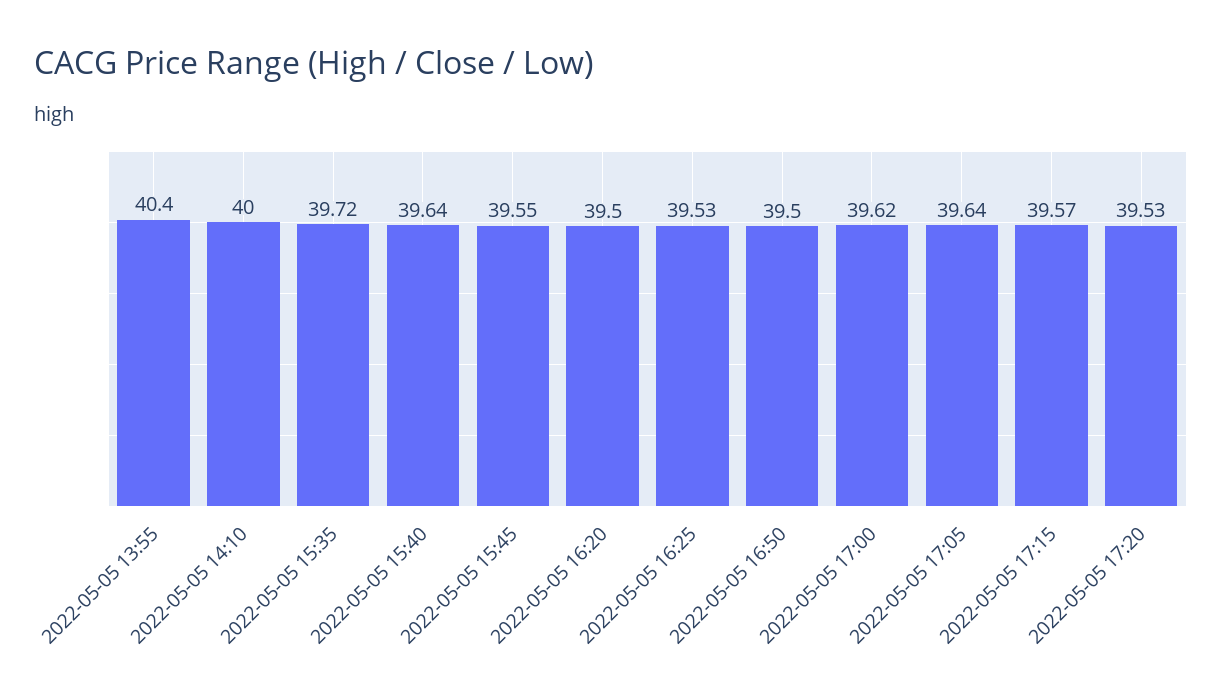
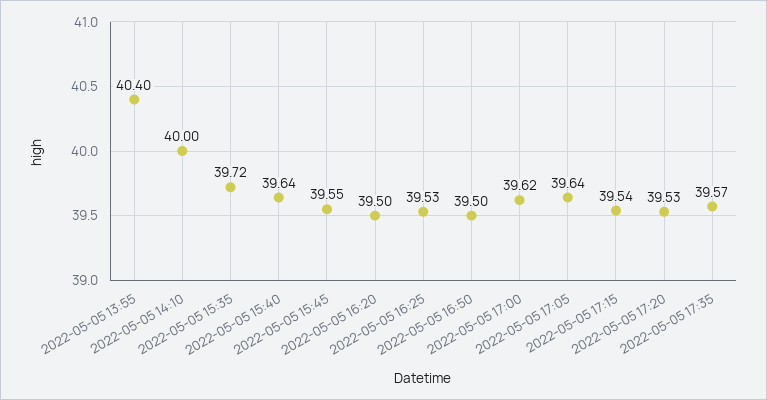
2022-05-05 17:15: 39.57 -> 39.54
2022-05-05 17:35: none -> 39.57

